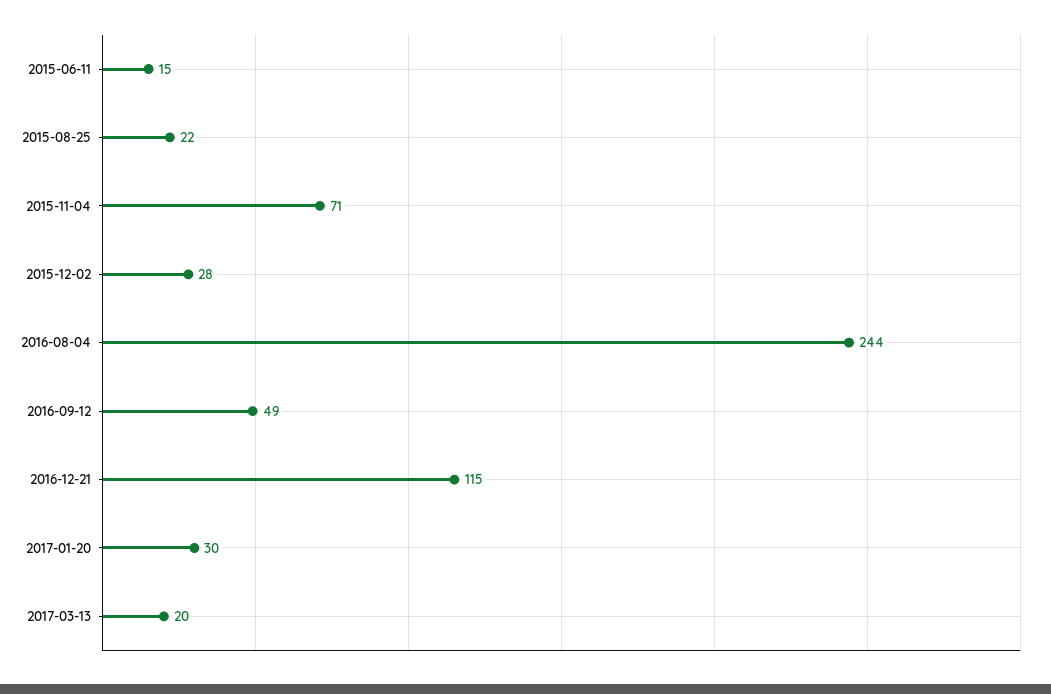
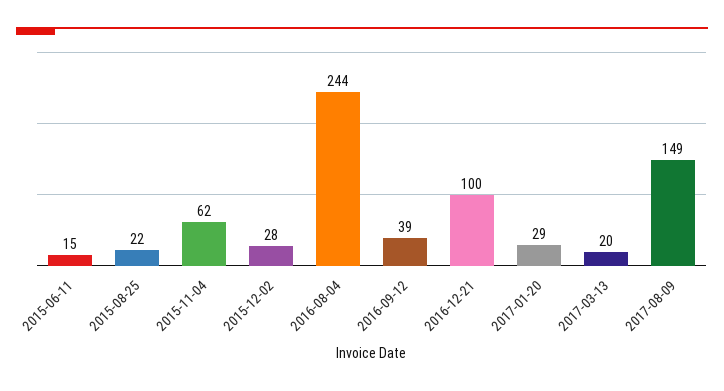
2015-11-04: 71 -> 62
2016-09-12: 49 -> 39
2016-12-21: 115 -> 100
2017-01-20: 30 -> 29
2017-08-09: none -> 149

